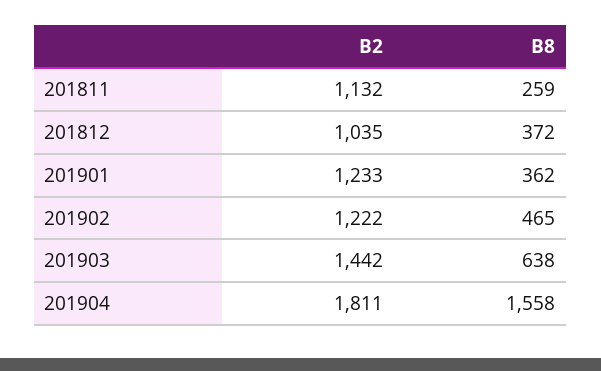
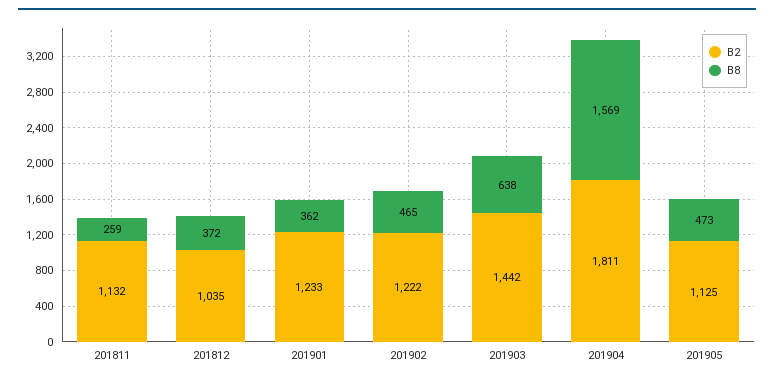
B8, 201904: 1558 -> 1569
B2, 201905: none -> 1125
B8, 201905: none -> 473

